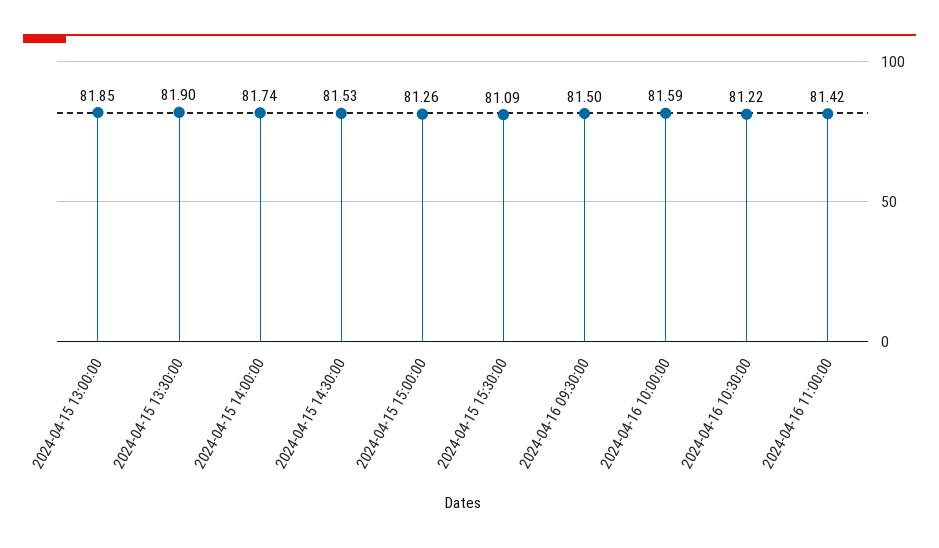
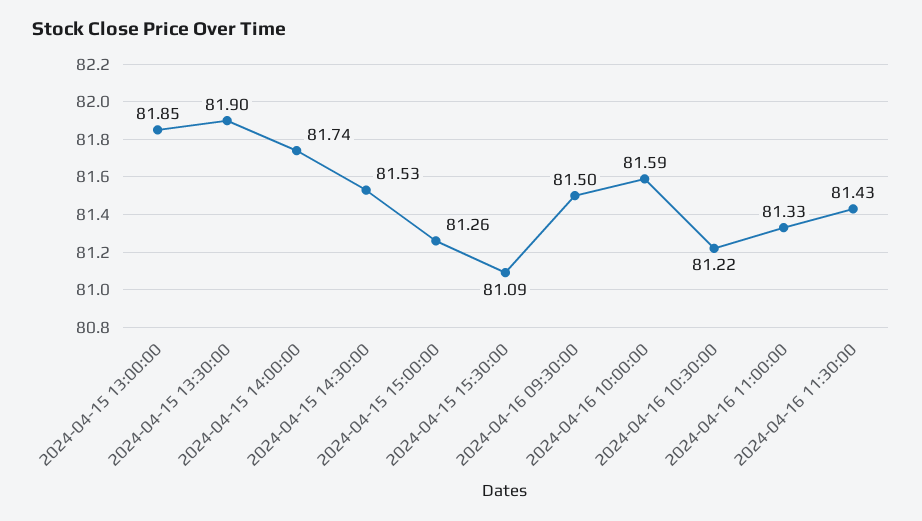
2024-04-16 11:00:00: 81.42 -> 81.33
2024-04-16 11:30:00: none -> 81.43

